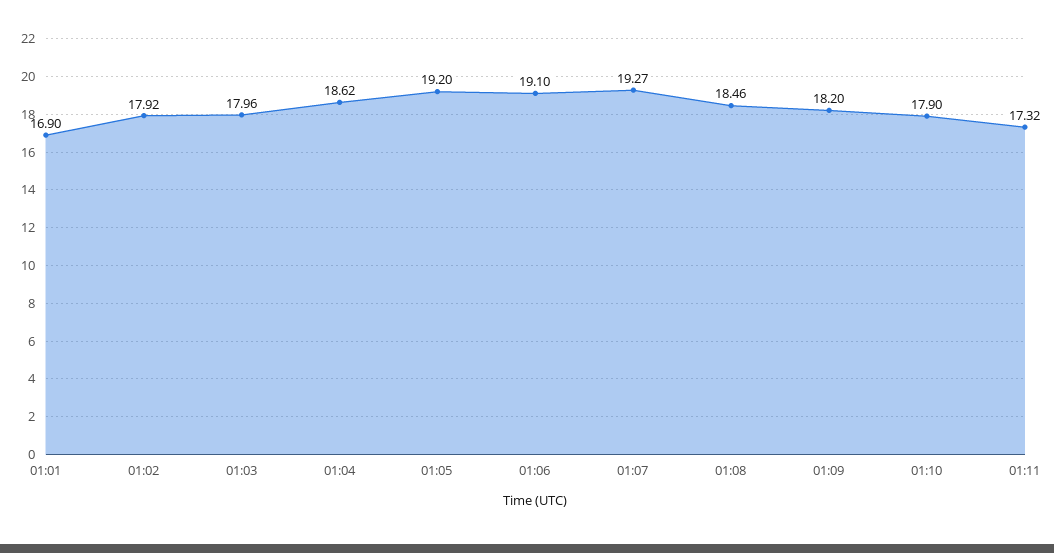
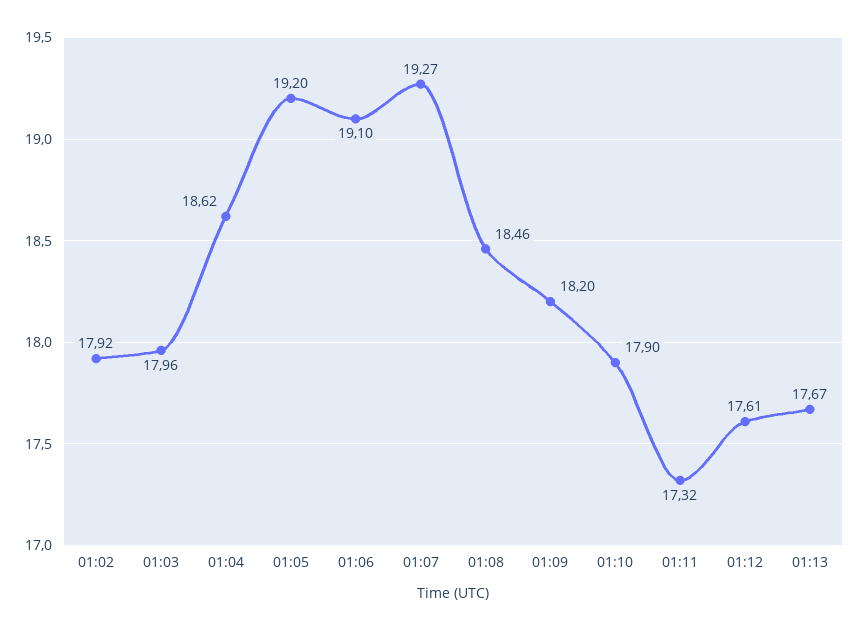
01:01: 16.9 -> none
01:12: none -> 17.61
01:13: none -> 17.67

